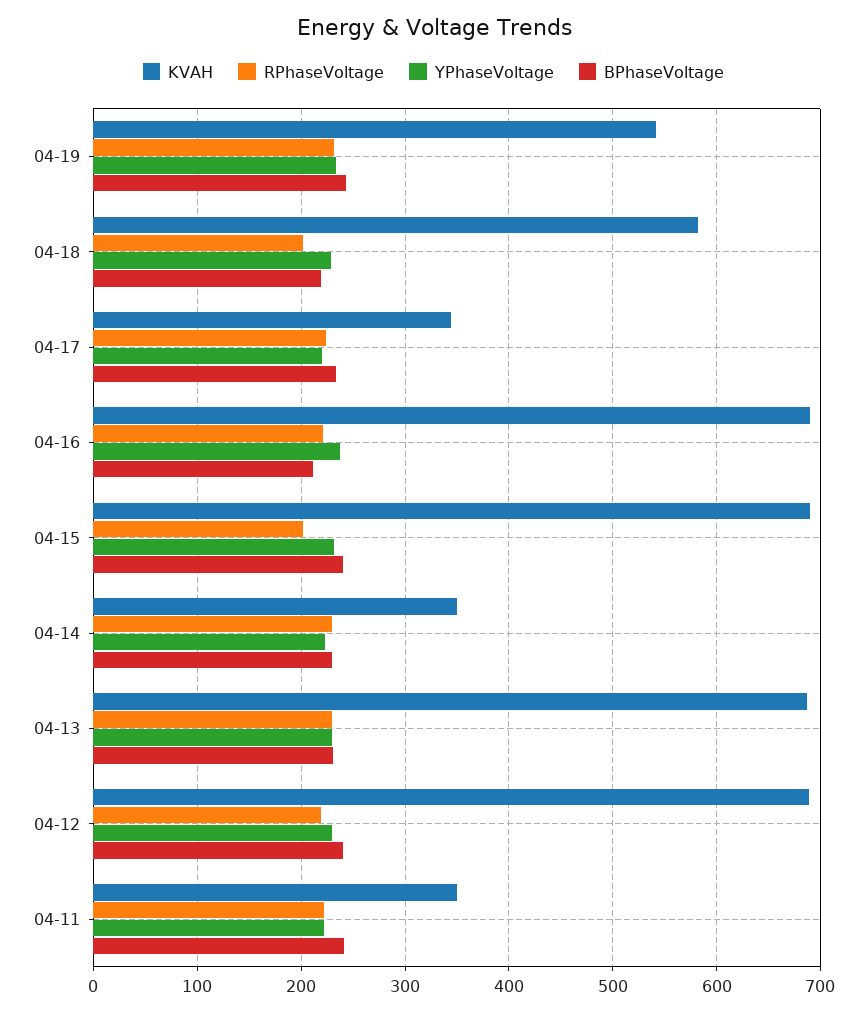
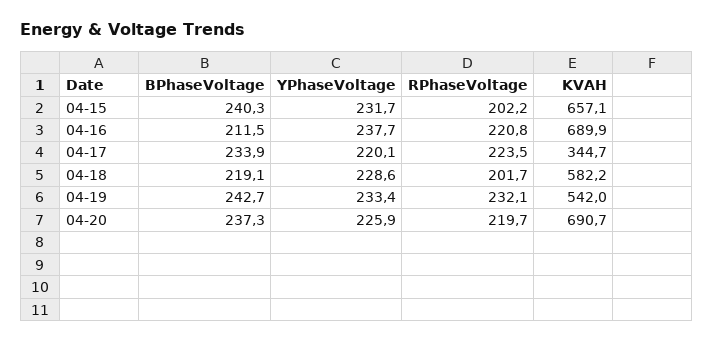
KVAH, 04-15: 690 -> 657.1
KVAH, 04-14: 350 -> none
RPhaseVoltage, 04-14: 230 -> none
YPhaseVoltage, 04-14: 220 -> none
BPhaseVoltage, 04-14: 230 -> none
KVAH, 04-13: 690 -> none
RPhaseVoltage, 04-13: 230 -> none
YPhaseVoltage, 04-13: 230 -> none
BPhaseVoltage, 04-13: 230 -> none
KVAH, 04-12: 690 -> none
RPhaseVoltage, 04-12: 220 -> none
YPhaseVoltage, 04-12: 230 -> none
BPhaseVoltage, 04-12: 240 -> none
KVAH, 04-11: 350 -> none
RPhaseVoltage, 04-11: 220 -> none
YPhaseVoltage, 04-11: 220 -> none
BPhaseVoltage, 04-11: 240 -> none
BPhaseVoltage, 04-20: none -> 237.3
YPhaseVoltage, 04-20: none -> 225.9
RPhaseVoltage, 04-20: none -> 219.7
KVAH, 04-20: none -> 690.7

